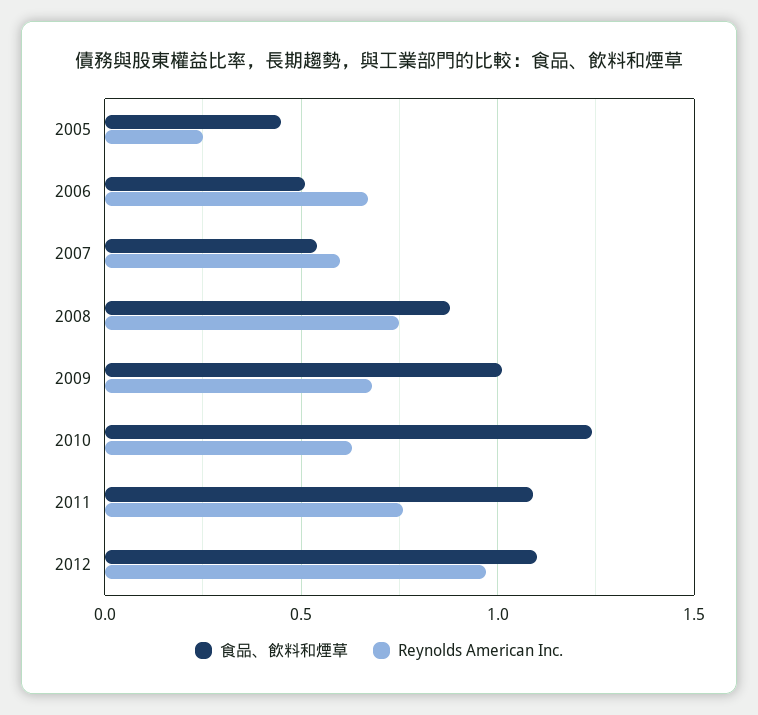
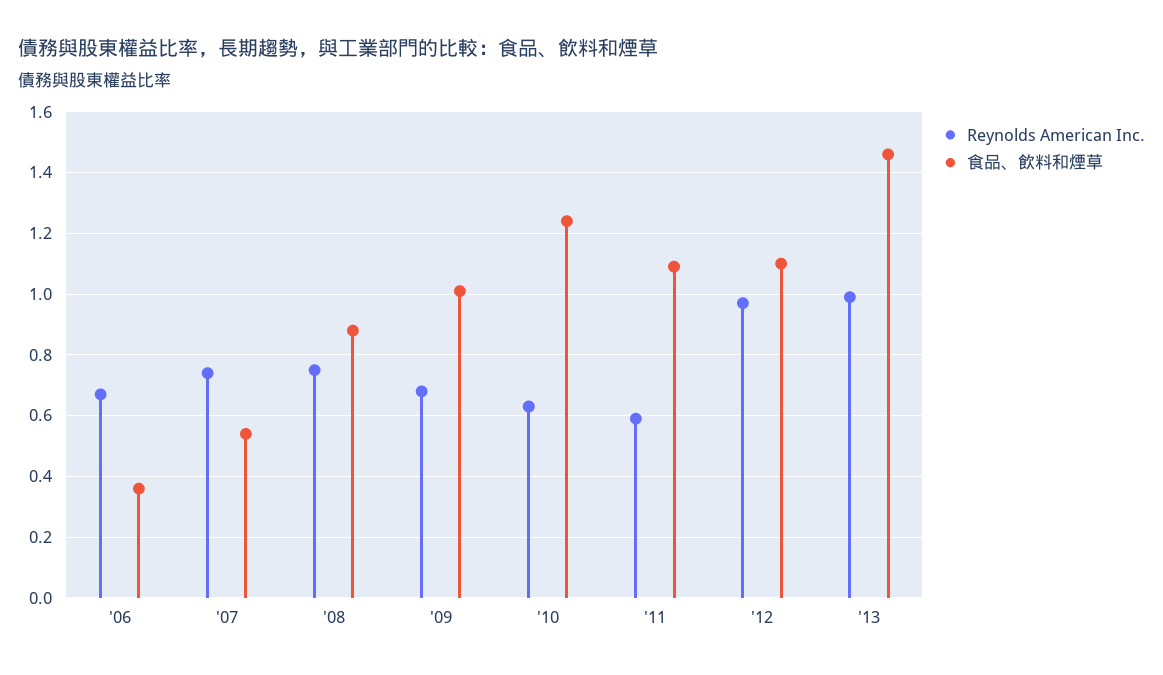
食品、飲料和煙草, 2005: 0.45 -> none
Reynolds American Inc., 2005: 0.25 -> none
食品、飲料和煙草, 2006: 0.5 -> 0.35
Reynolds American Inc., 2007: 0.6 -> 0.75
Reynolds American Inc., 2011: 0.75 -> 0.6
Reynolds American Inc., '13: none -> 1
食品、飲料和煙草, '13: none -> 1.45

